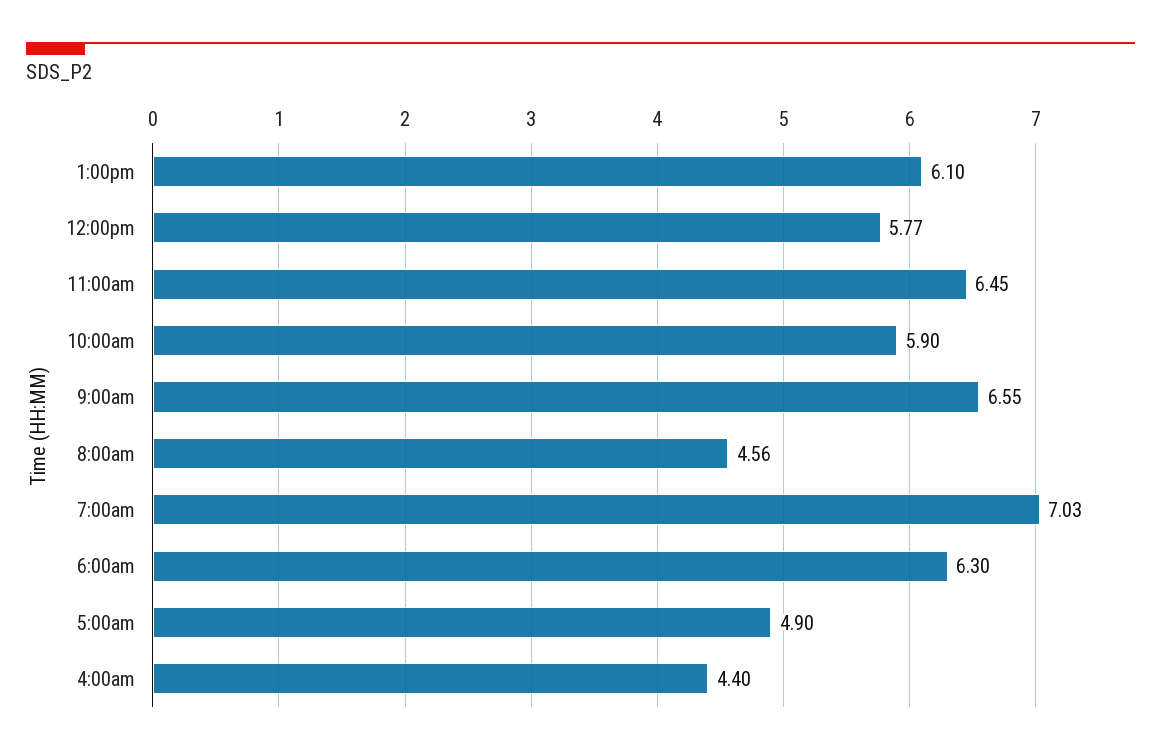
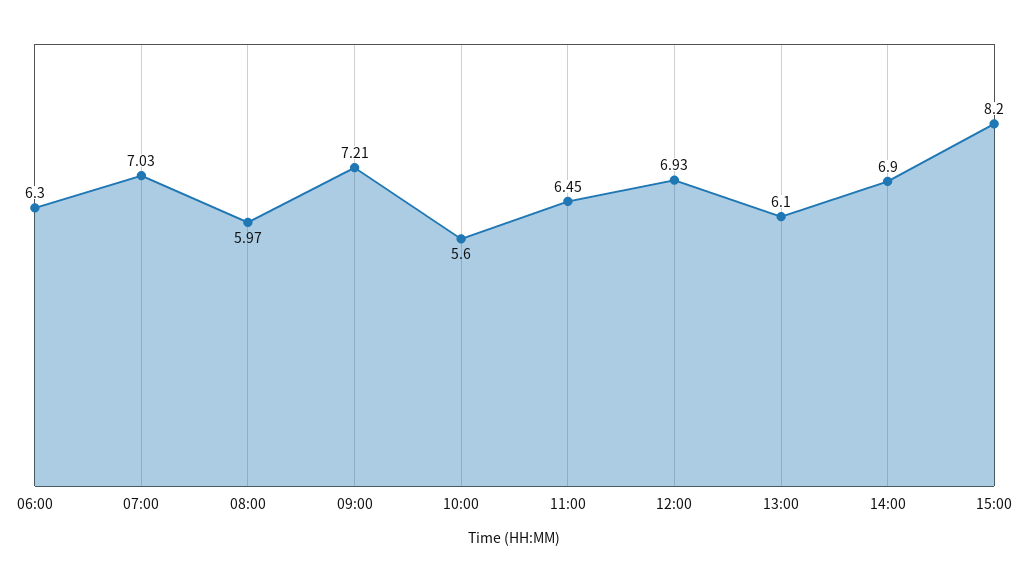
12:00pm: 5.77 -> 6.93
10:00am: 5.9 -> 5.6
9:00am: 6.55 -> 7.21
8:00am: 4.56 -> 5.97
5:00am: 4.9 -> none
4:00am: 4.4 -> none
14:00: none -> 6.9
15:00: none -> 8.2

